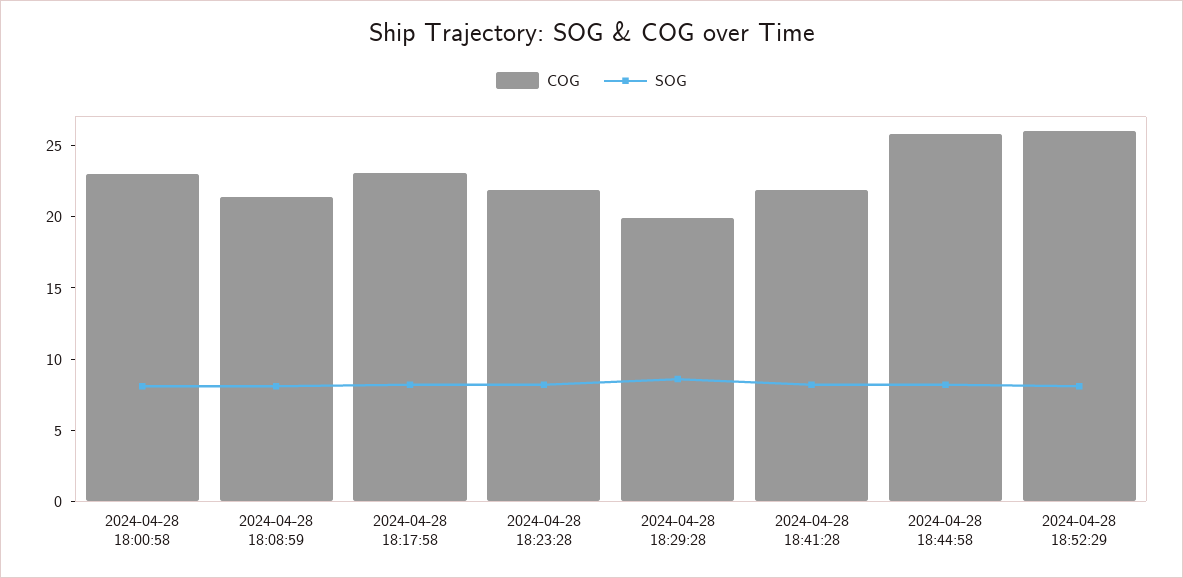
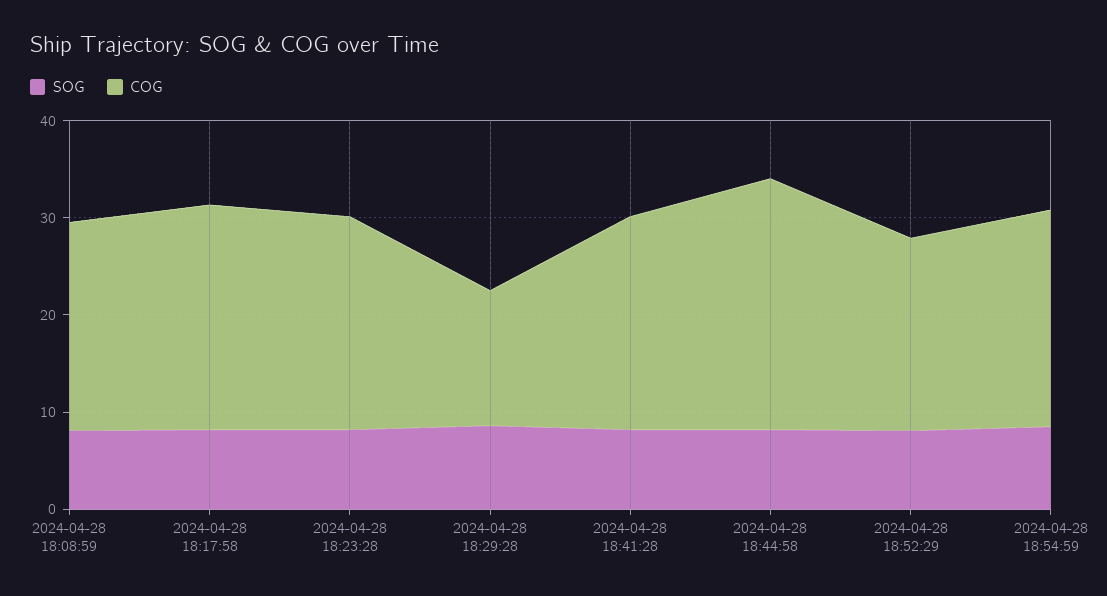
COG, 2024-04-28 18:00:58: 23 -> none
SOG, 2024-04-28 18:00:58: 8 -> none
COG, 2024-04-28 18:29:28: 20 -> 14
COG, 2024-04-28 18:52:29: 26 -> 20
SOG, 2024-04-28 18:54:59: none -> 8
COG, 2024-04-28 18:54:59: none -> 22

